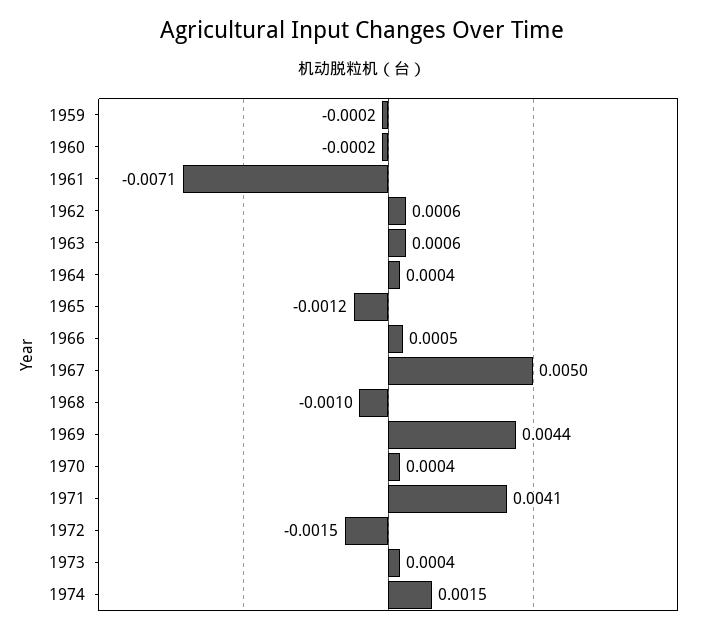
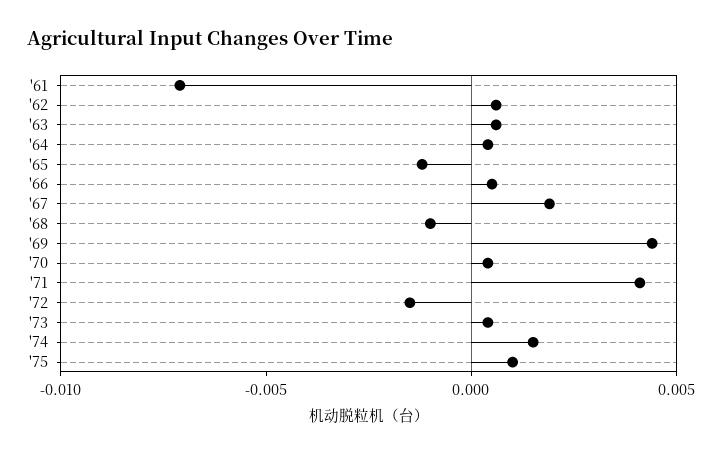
1959: -0.0002 -> none
1960: -0.0002 -> none
1967: 0.005 -> 0.002
'75: none -> 0.001

